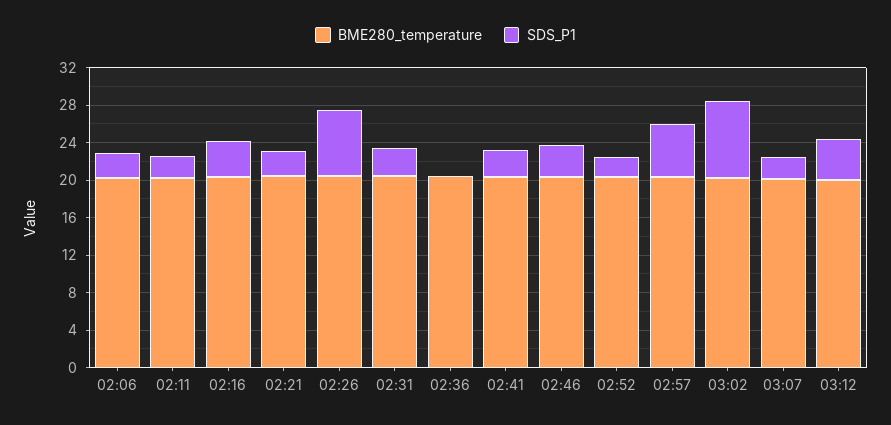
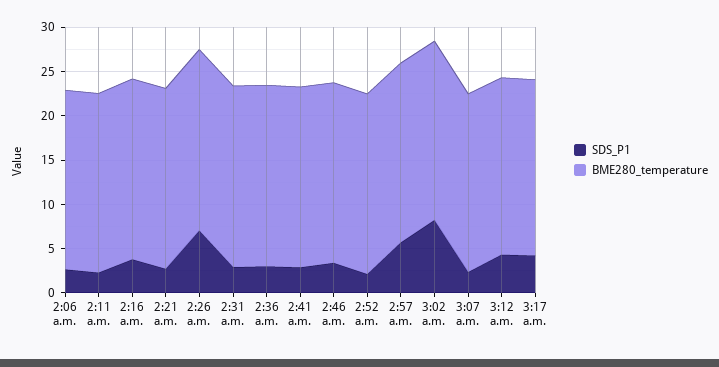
SDS_P1, 02:36: 0 -> 3
SDS_P1, 3:17 a.m.: none -> 4
BME280_temperature, 3:17 a.m.: none -> 20

